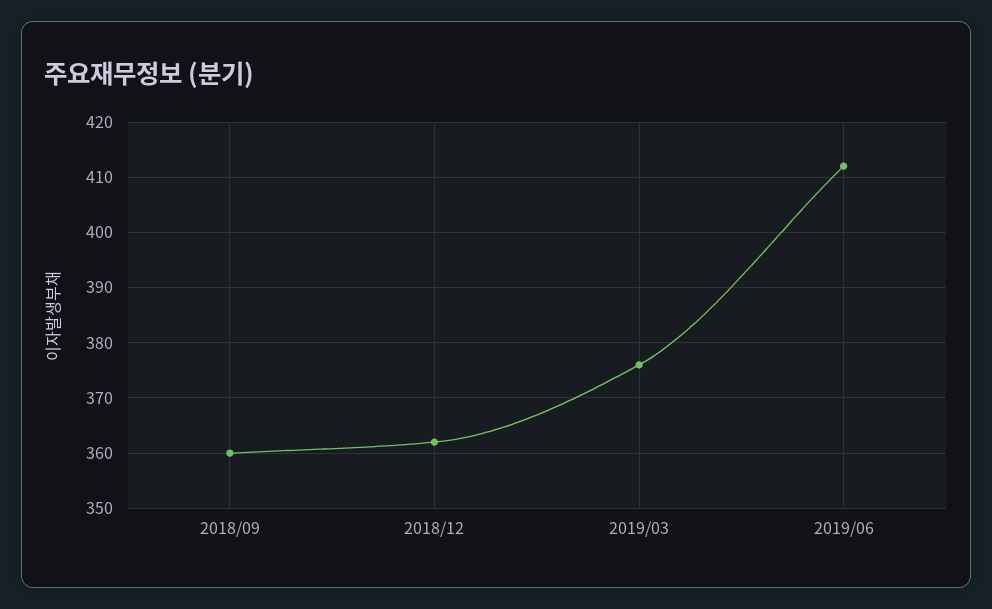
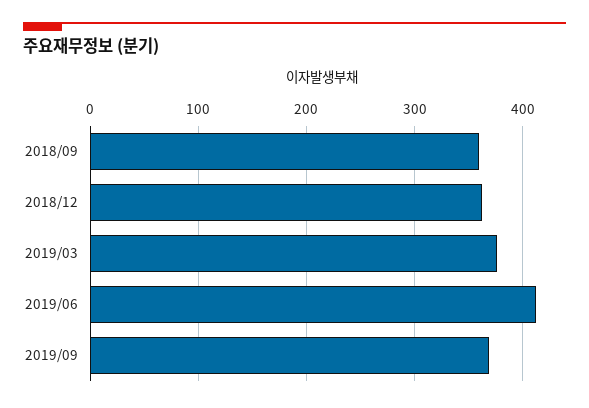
2019/09: none -> 370

